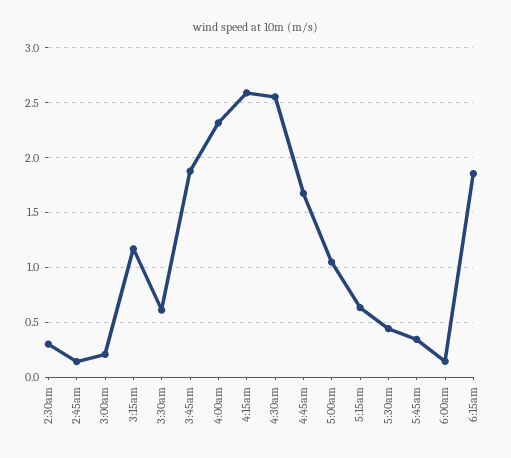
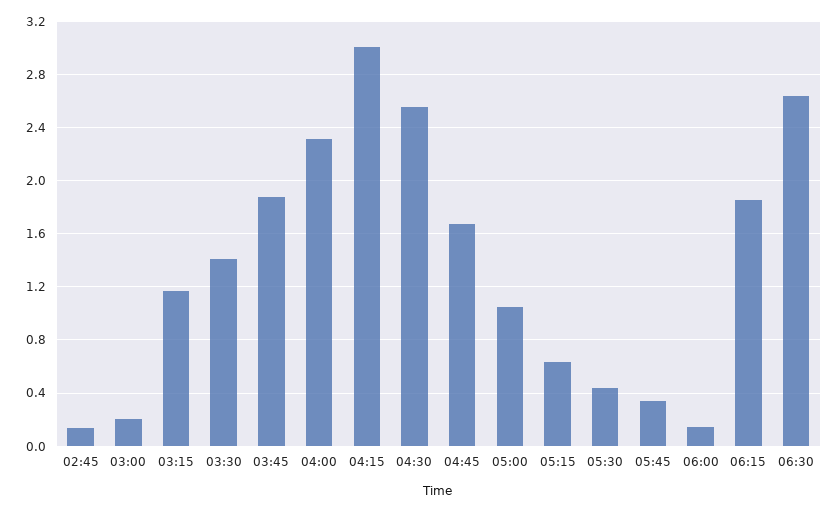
2:30am: 0.3 -> none
3:30am: 0.6 -> 1.4
4:15am: 2.6 -> 3
06:30: none -> 2.65

